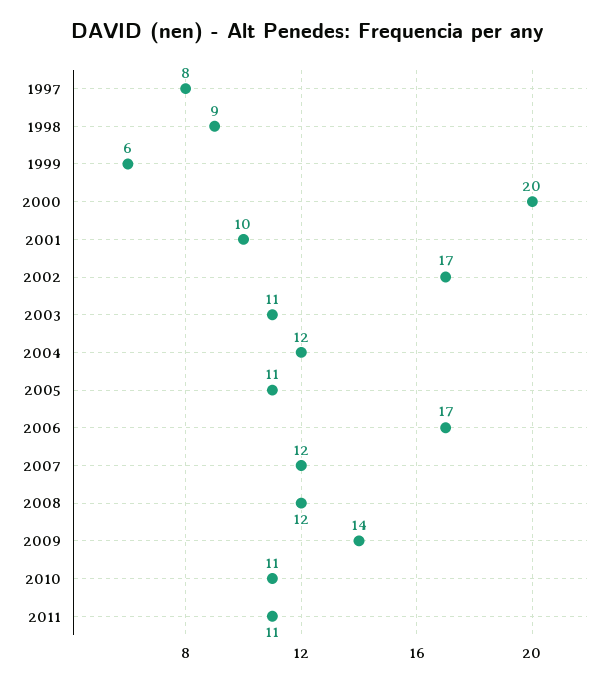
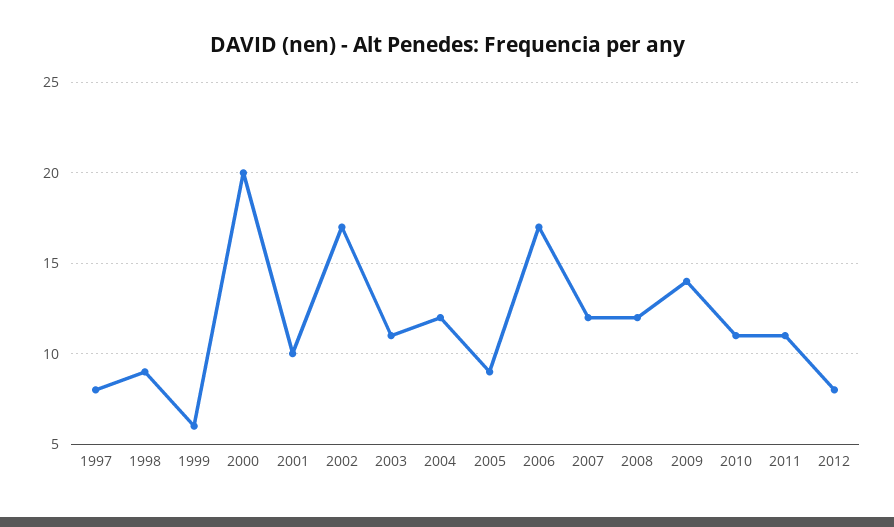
2005: 11 -> 9
2012: none -> 8

